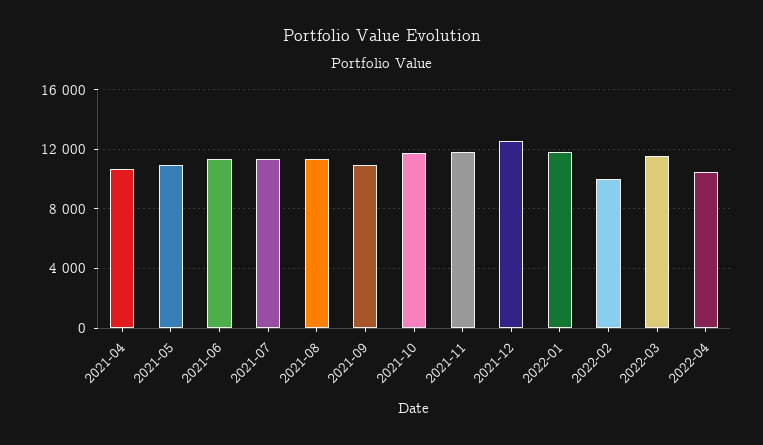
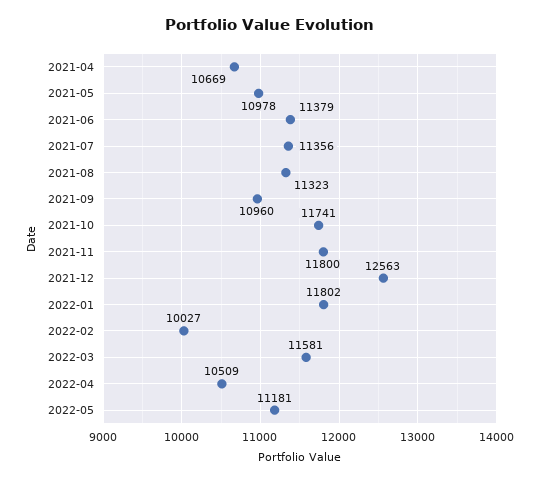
2022-05: none -> 11181

